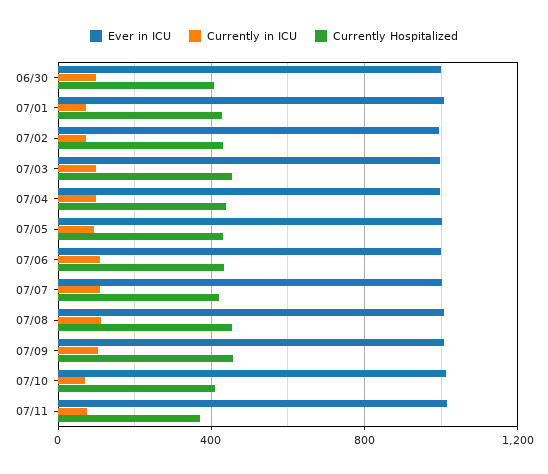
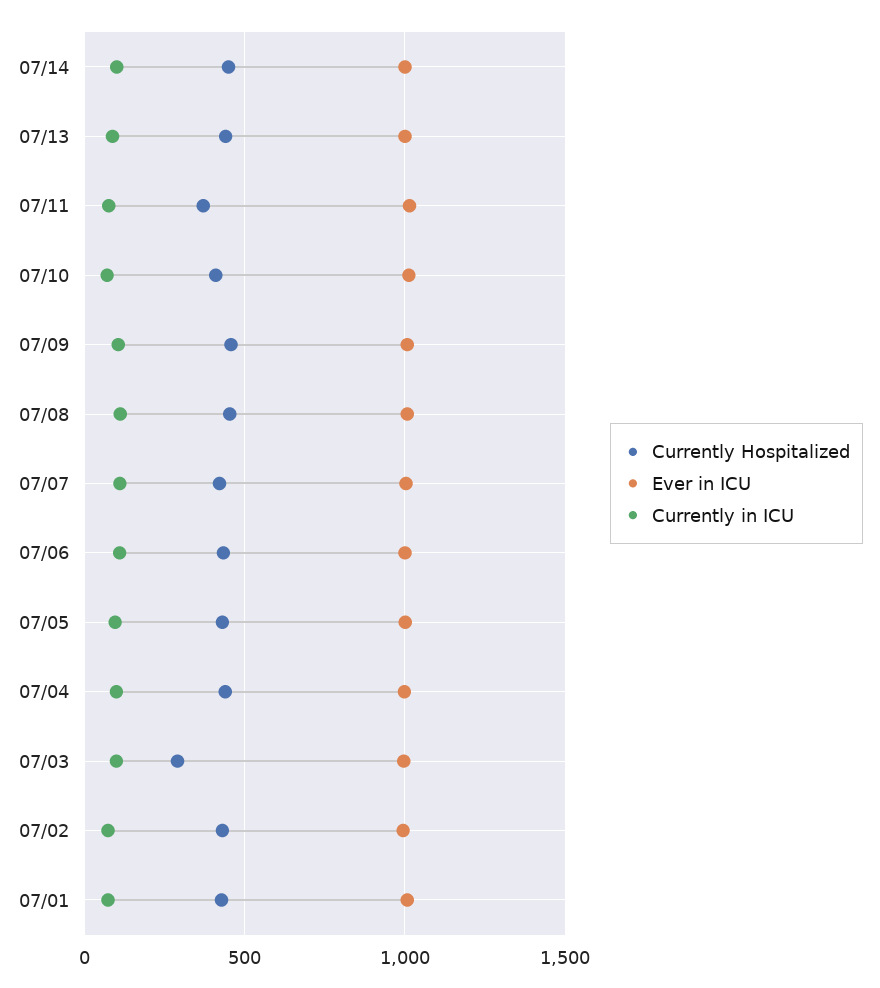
Ever in ICU, 06/30: 1000 -> none
Currently in ICU, 06/30: 100 -> none
Currently Hospitalized, 06/30: 400 -> none
Currently Hospitalized, 07/03: 450 -> 300
Currently Hospitalized, 07/14: none -> 450
Ever in ICU, 07/14: none -> 1000
Currently in ICU, 07/14: none -> 100
Currently Hospitalized, 07/13: none -> 450
Ever in ICU, 07/13: none -> 1000
Currently in ICU, 07/13: none -> 100

